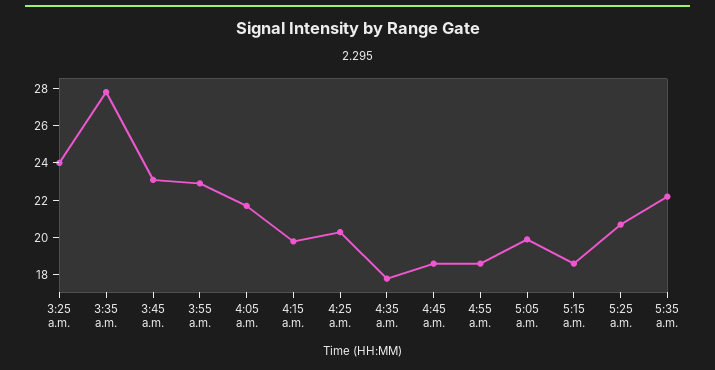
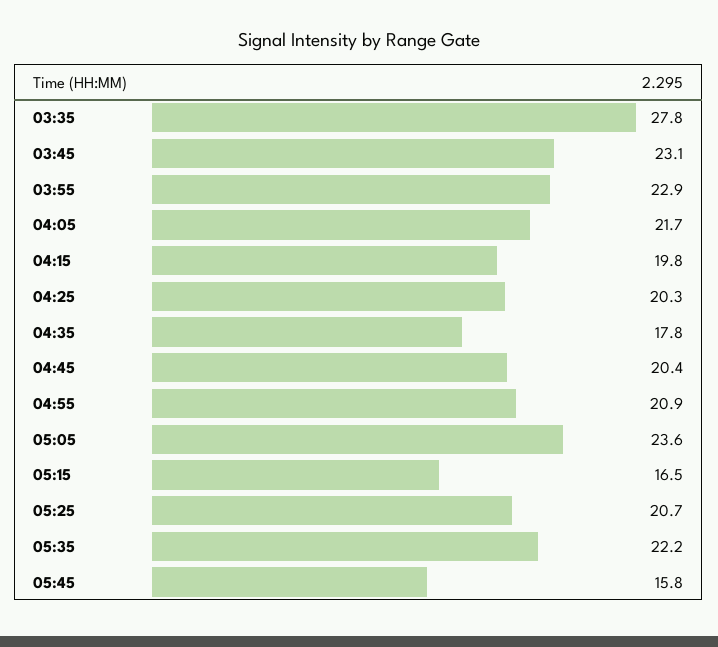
3:25 a.m.: 24 -> none
4:45 a.m.: 18.5 -> 20.4
4:55 a.m.: 18.5 -> 20.9
5:05 a.m.: 20 -> 23.6
5:15 a.m.: 18.5 -> 16.5
05:45: none -> 15.8

